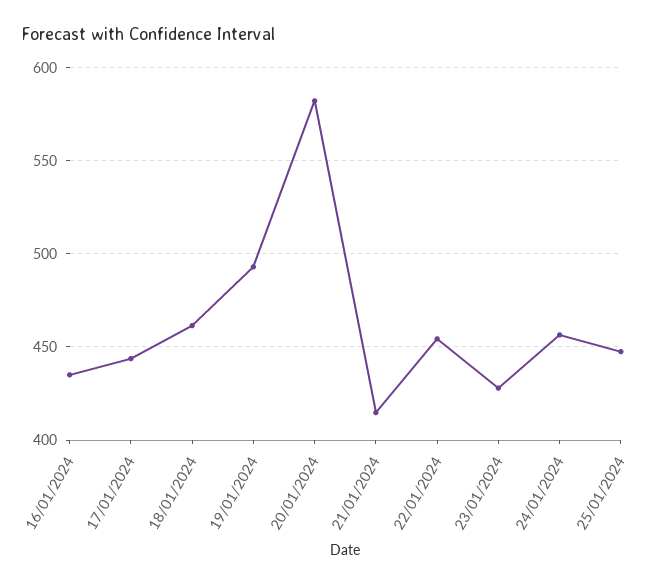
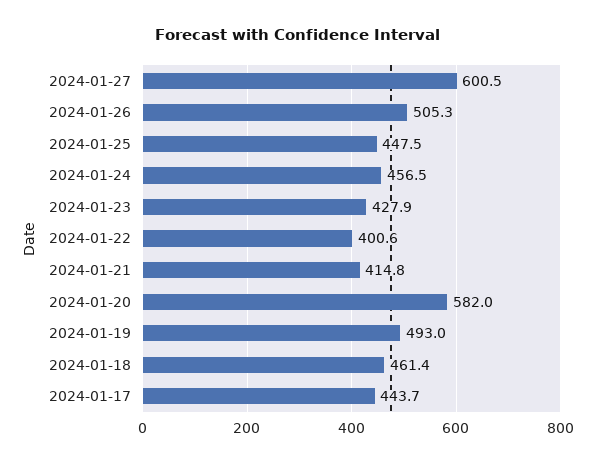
16/01/2024: 435 -> none
22/01/2024: 455 -> 400.6
2024-01-27: none -> 600.5
2024-01-26: none -> 505.3

